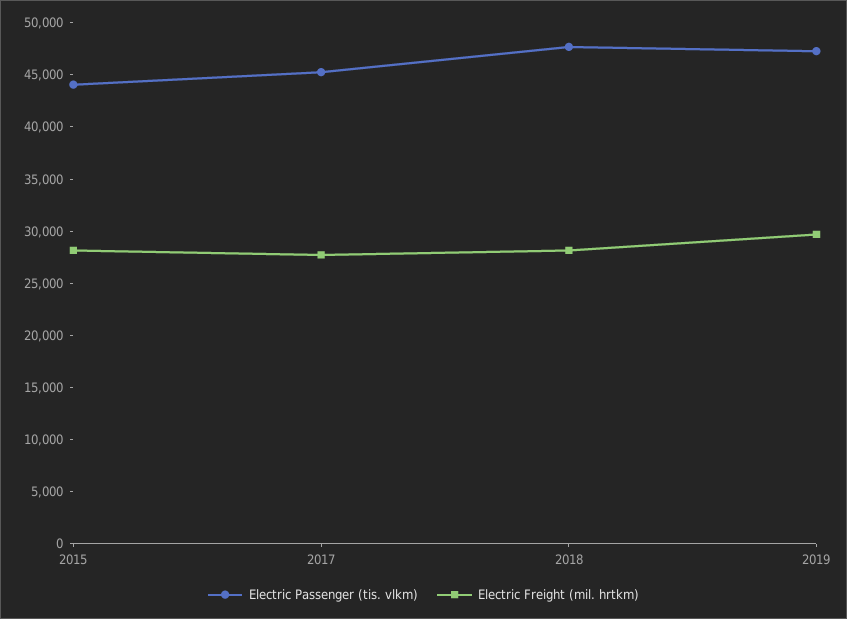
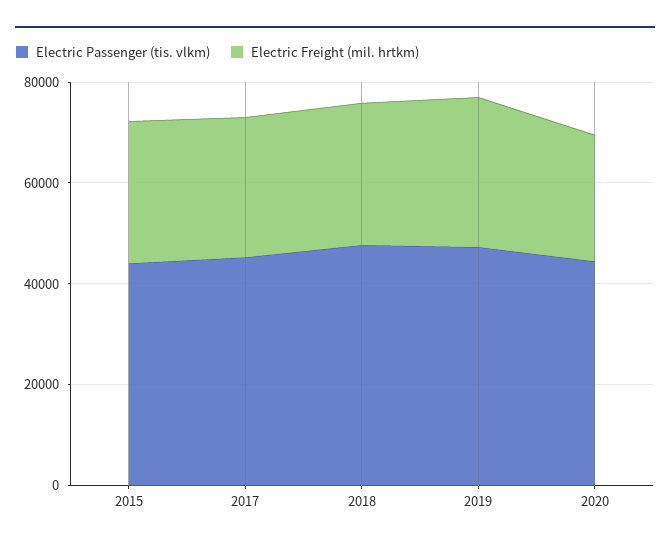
Electric Passenger (tis. vlkm), 2020: none -> 45000
Electric Freight (mil. hrtkm), 2020: none -> 25000

